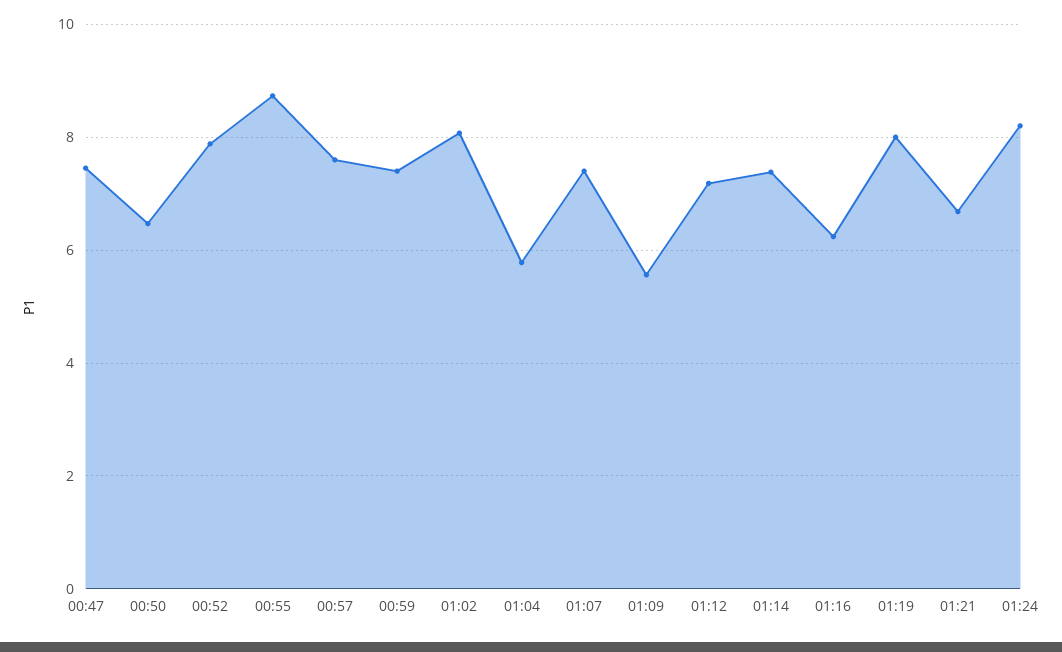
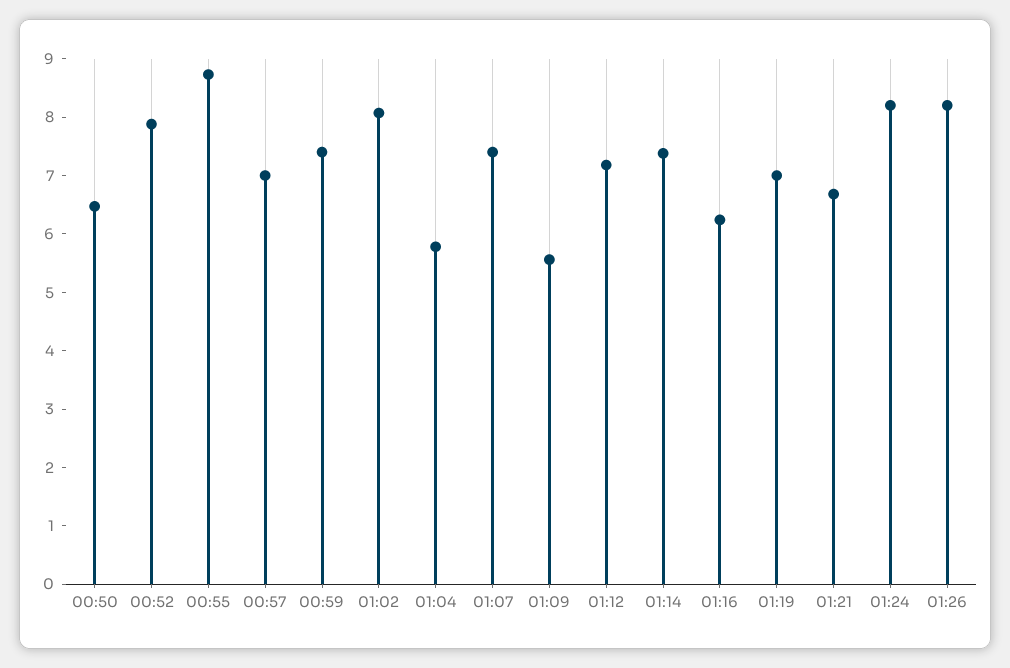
00:47: 7.4 -> none
00:57: 7.6 -> 7
01:19: 8 -> 7
01:26: none -> 8.2

